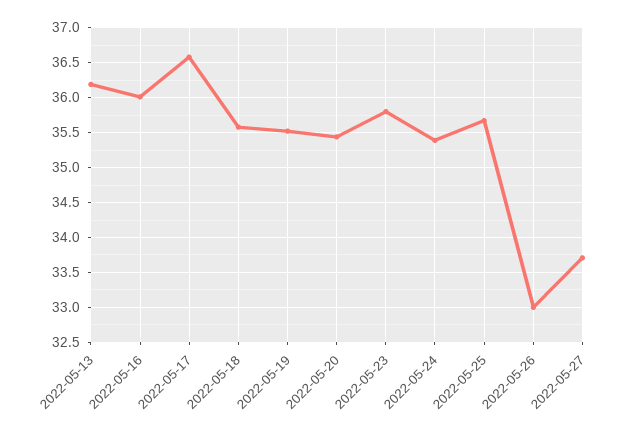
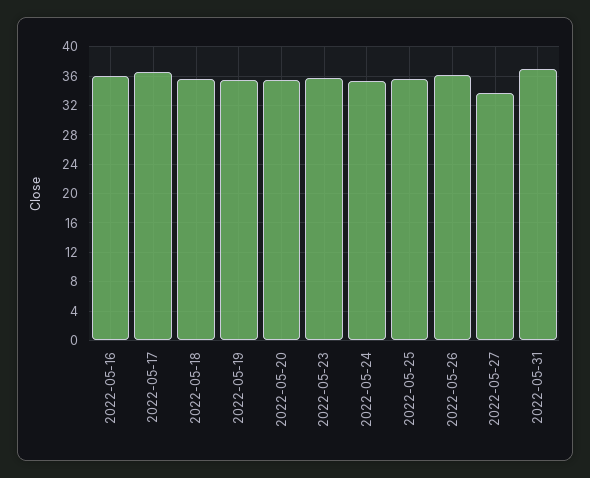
2022-05-13: 36.2 -> none
2022-05-26: 33 -> 36
2022-05-31: none -> 37

